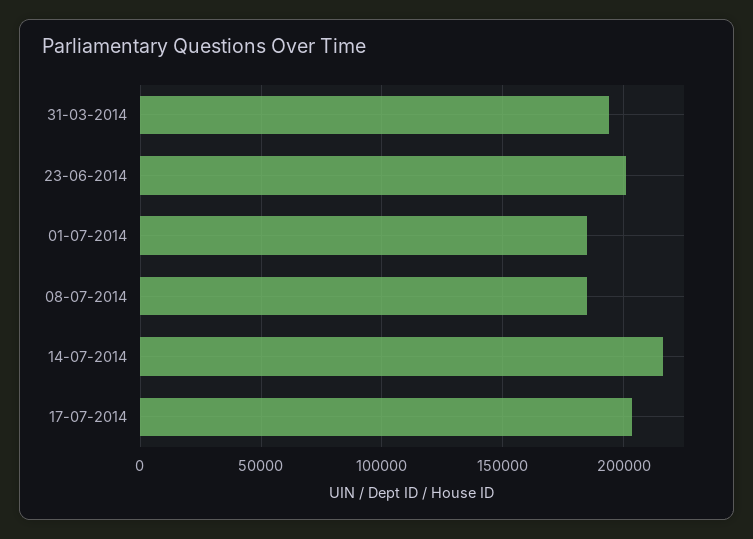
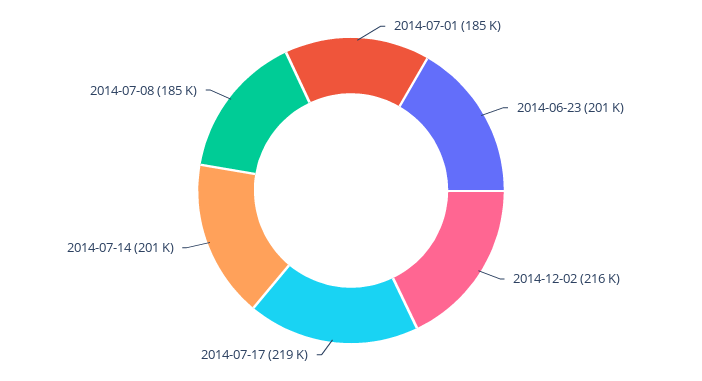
31-03-2014: 195000 -> none
14-07-2014: 215000 -> 201000
17-07-2014: 205000 -> 219000
2014-12-02: none -> 216000

